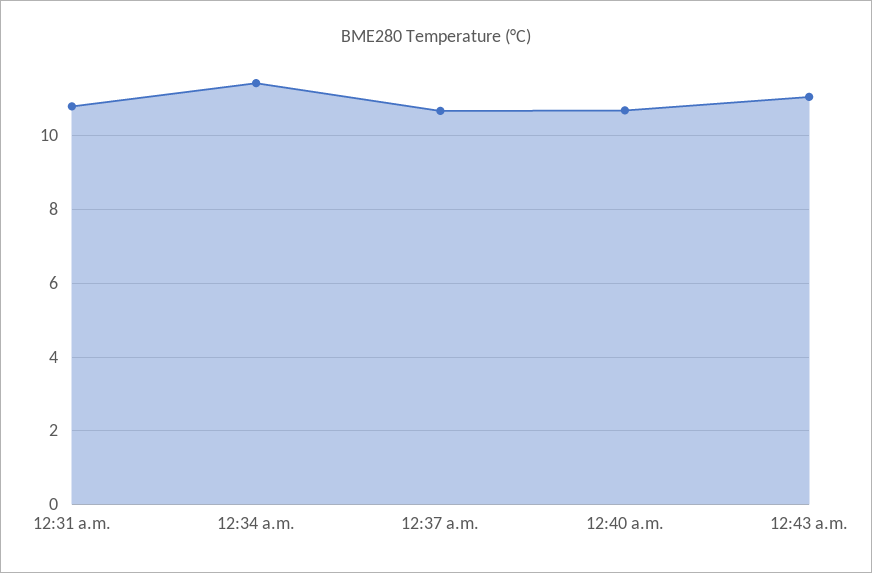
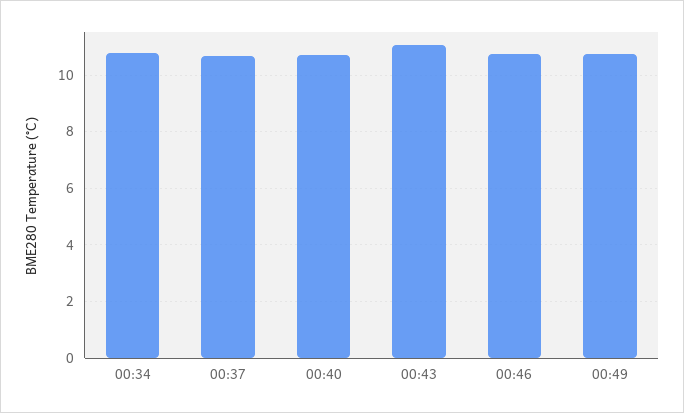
12:31 a.m.: 10.8 -> none
12:34 a.m.: 11.4 -> 10.75
00:46: none -> 10.75
00:49: none -> 10.75

